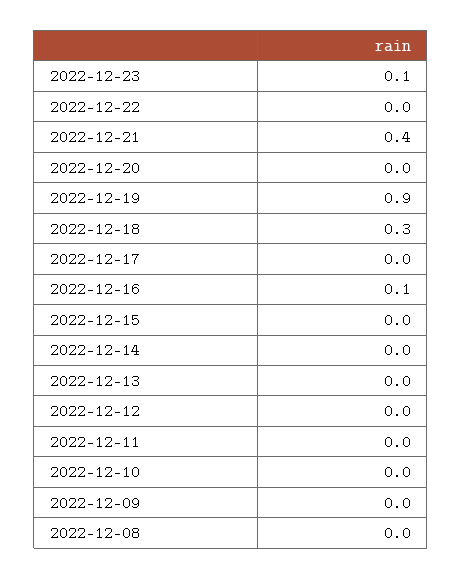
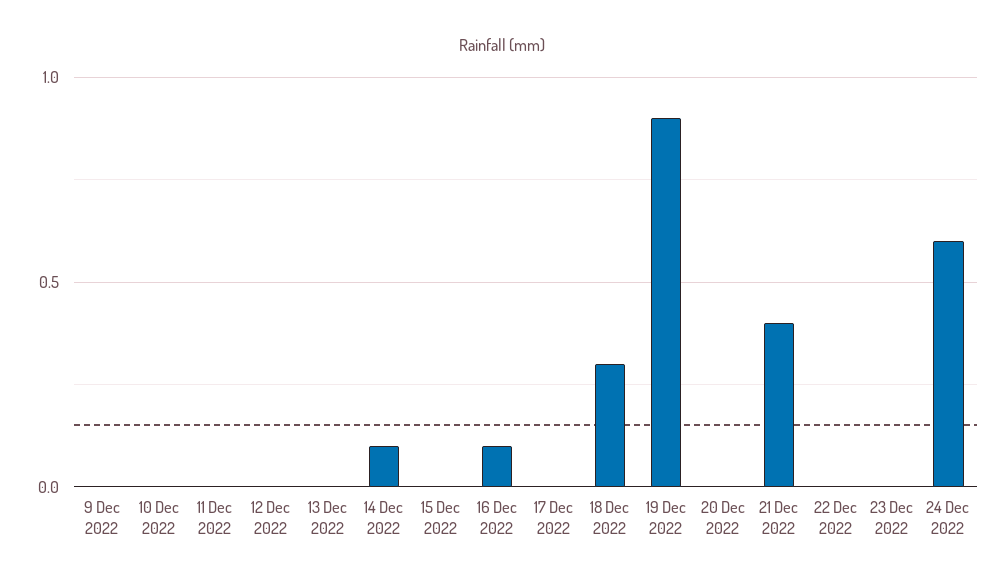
2022-12-23: 0.1 -> 0
2022-12-14: 0 -> 0.1
2022-12-08: 0 -> none
24 Dec 2022: none -> 0.6

